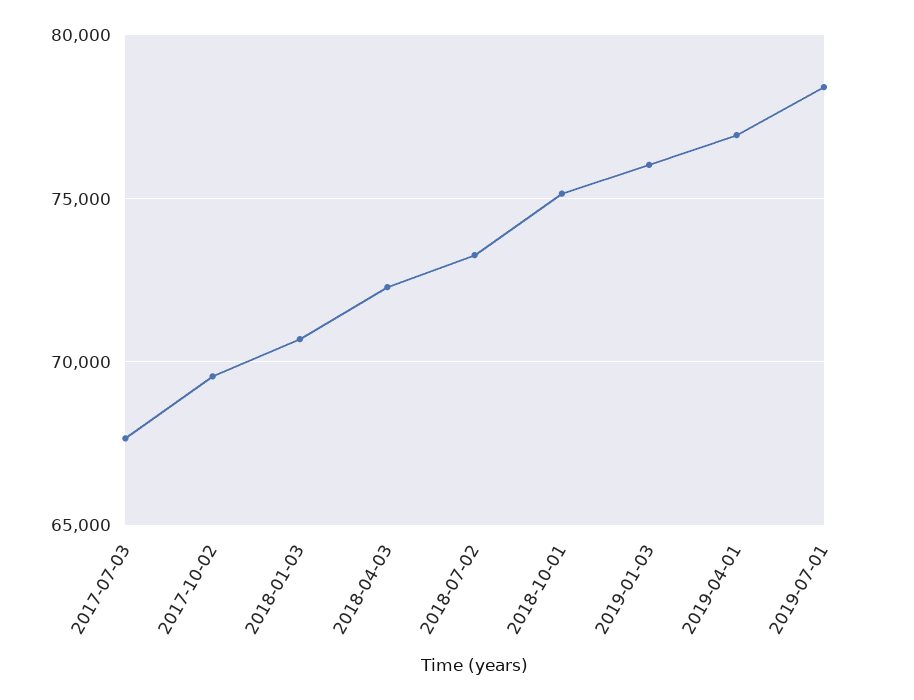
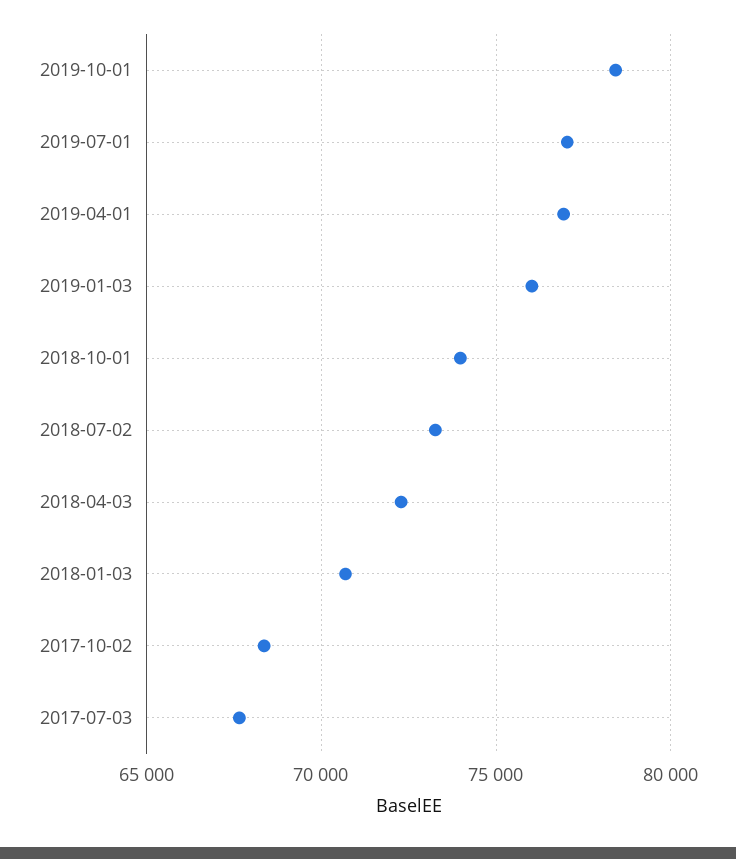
2017-10-02: 69500 -> 68500
2018-10-01: 75000 -> 74000
2019-07-01: 78500 -> 77000
2019-10-01: none -> 78500

